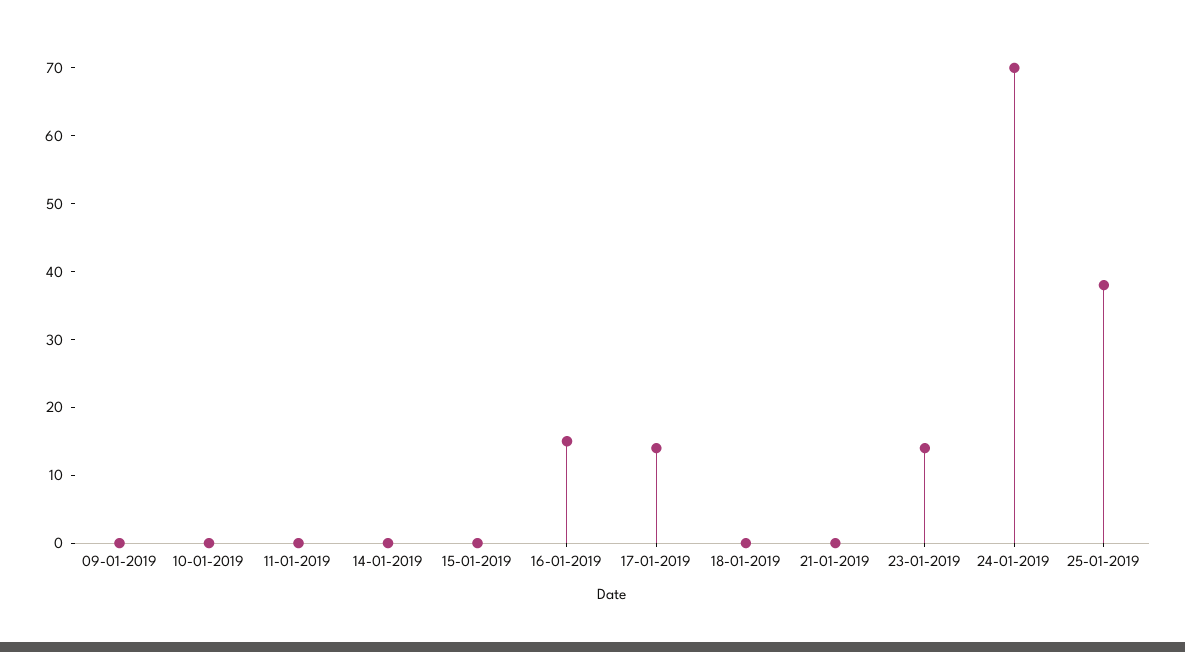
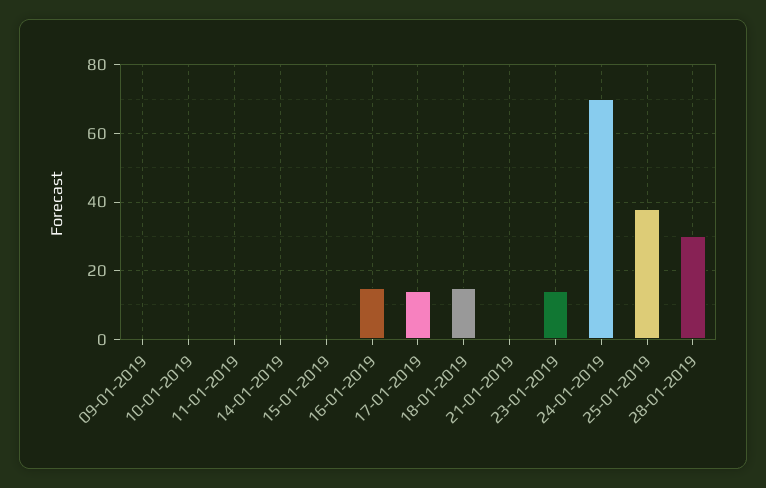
18-01-2019: 0 -> 15
28-01-2019: none -> 30

